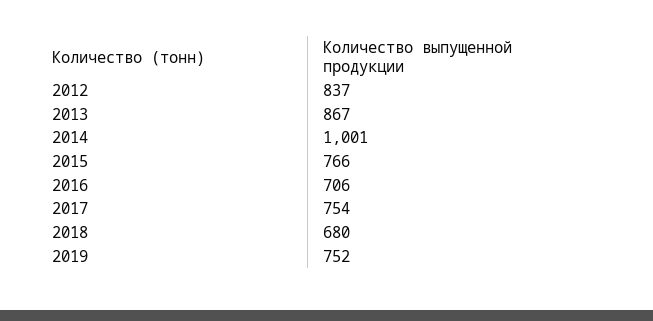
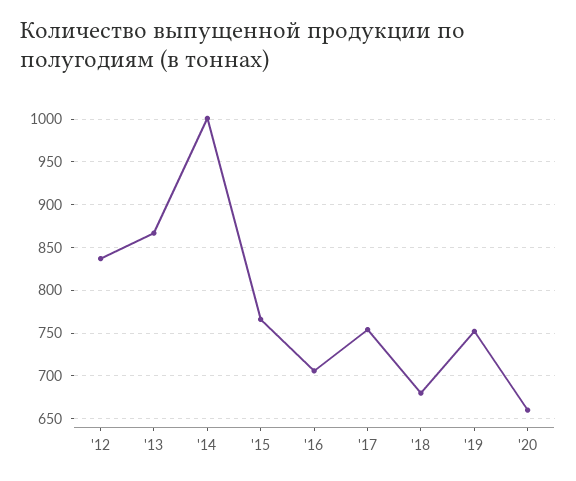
'20: none -> 660

